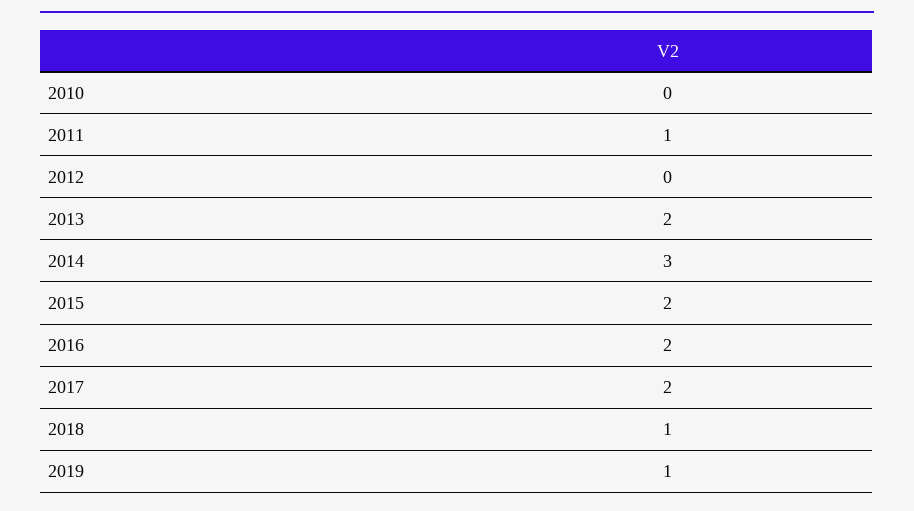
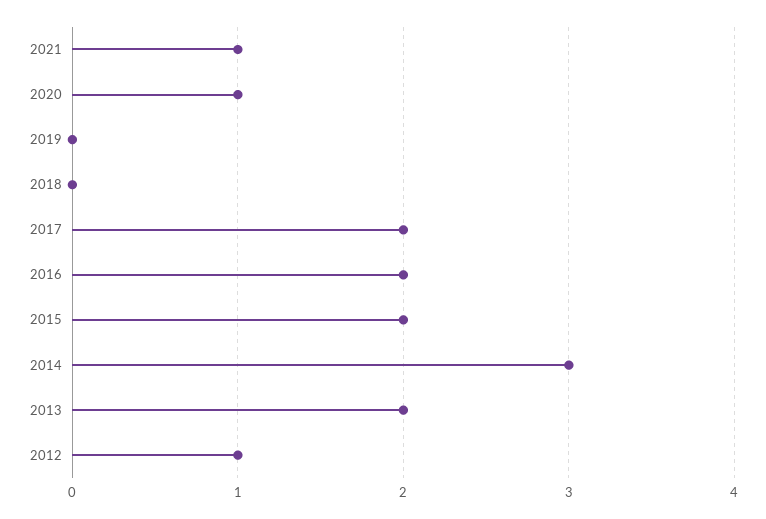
2010: 0 -> none
2011: 1 -> none
2012: 0 -> 1
2018: 1 -> 0
2019: 1 -> 0
2021: none -> 1
2020: none -> 1

